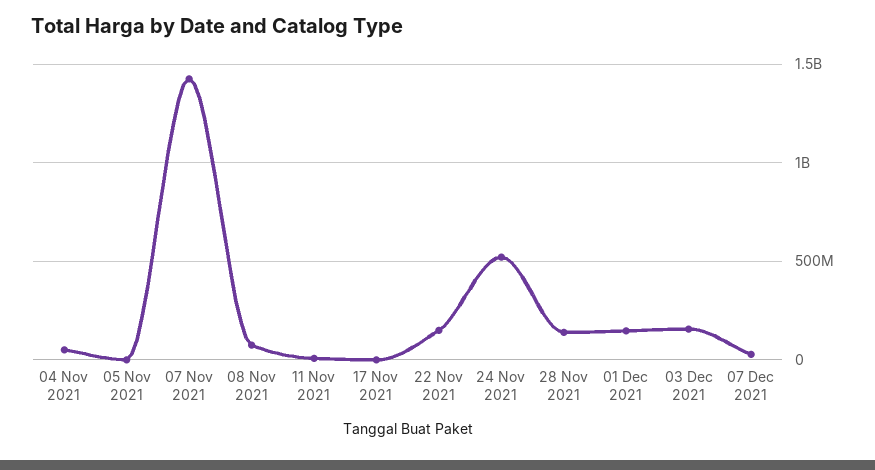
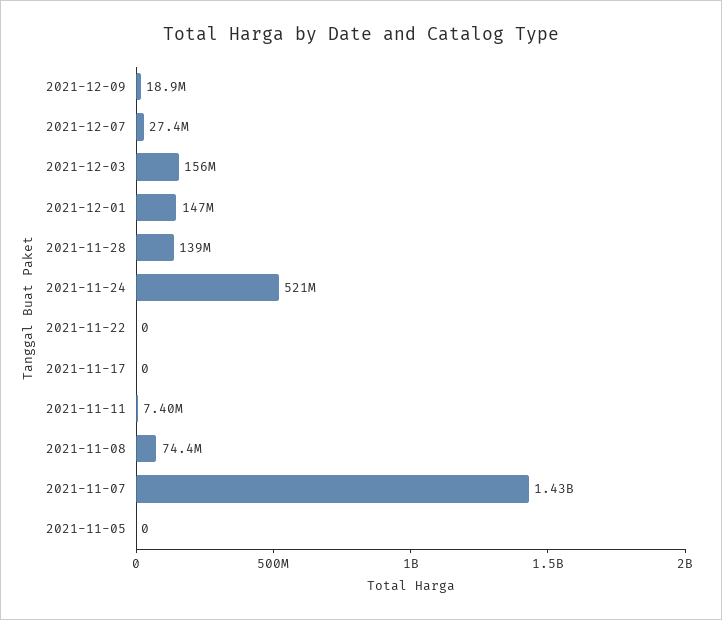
04 Nov 2021: 50000000 -> none
22 Nov 2021: 150000000 -> 0
2021-12-09: none -> 18900000

